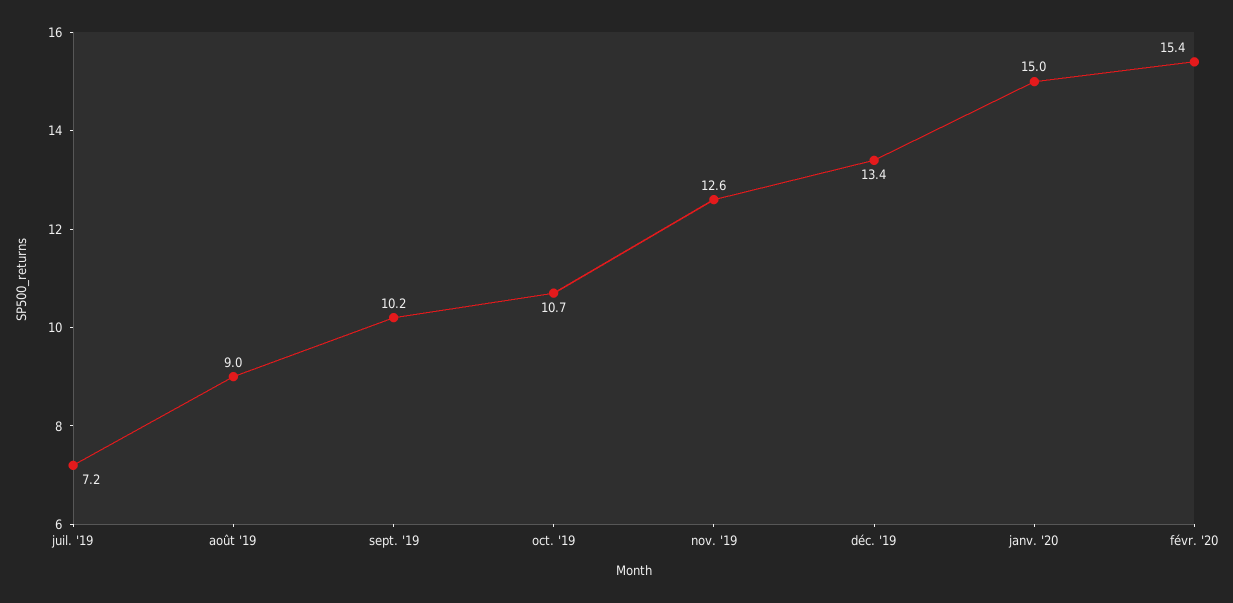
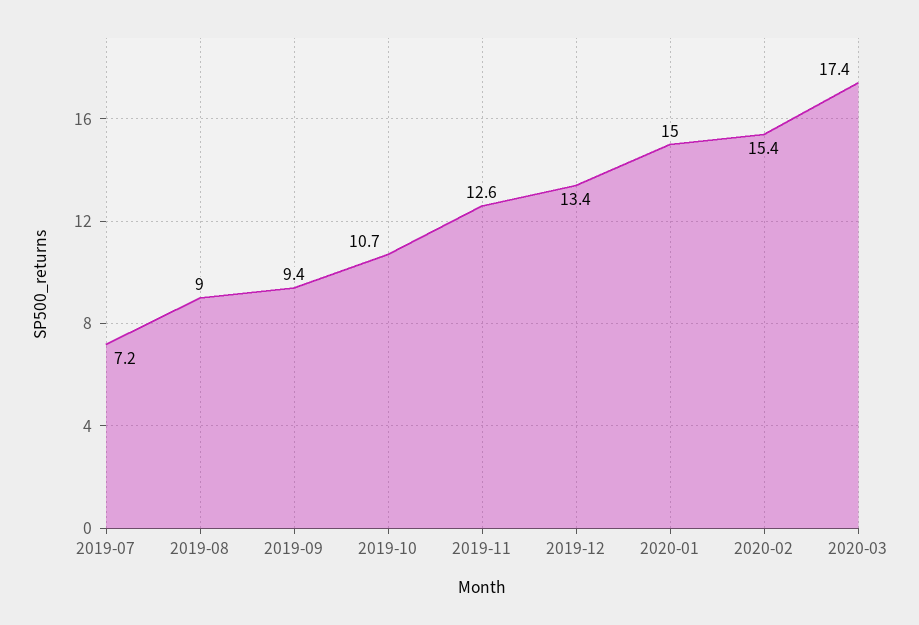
sept. '19: 10.2 -> 9.4
2020-03: none -> 17.4

